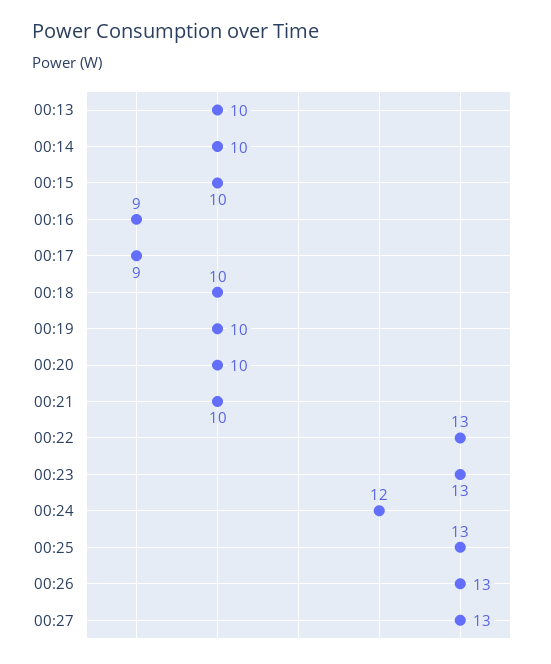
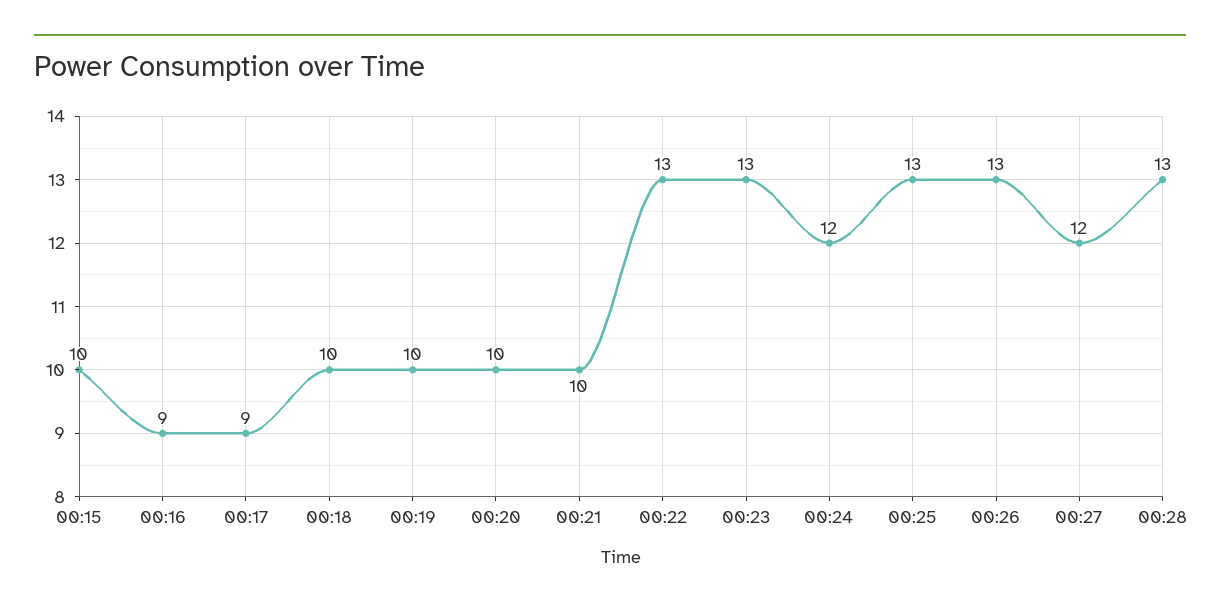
00:13: 10 -> none
00:14: 10 -> none
00:27: 13 -> 12
00:28: none -> 13

